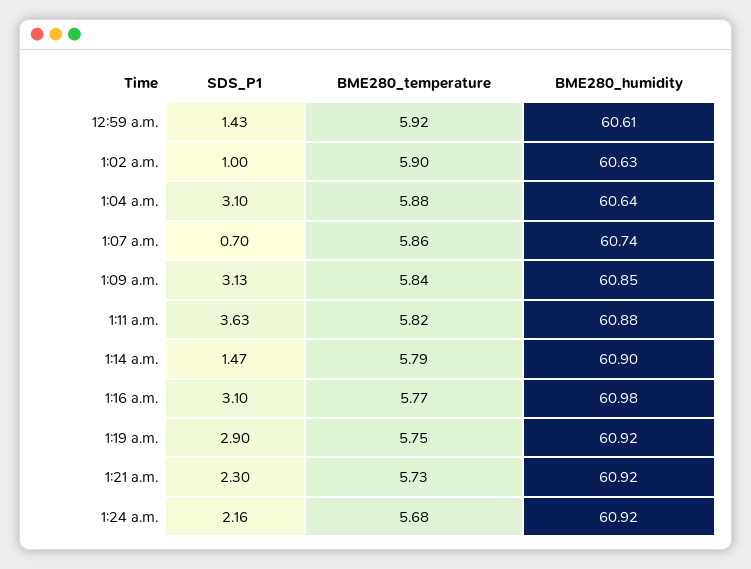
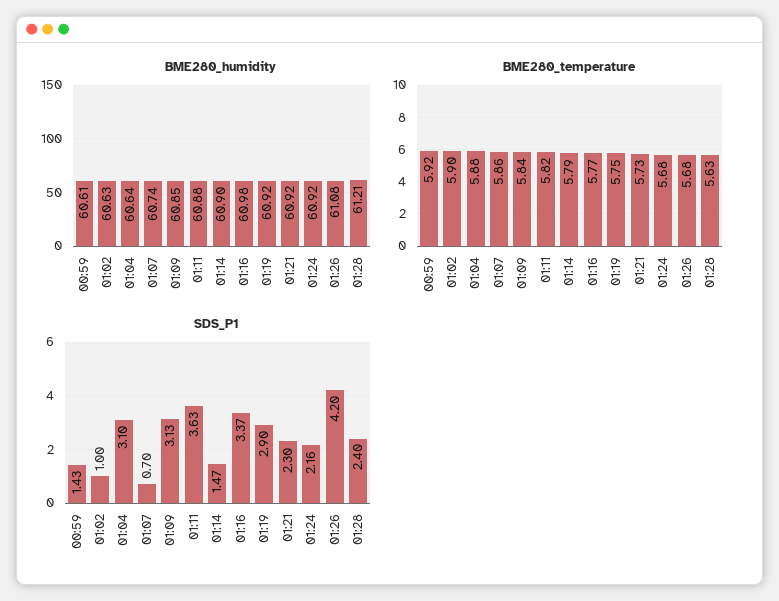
SDS_P1, 1:16 a.m.: 3.1 -> 3.37
BME280_humidity, 01:26: none -> 61.08
BME280_humidity, 01:28: none -> 61.21
BME280_temperature, 01:26: none -> 5.68
BME280_temperature, 01:28: none -> 5.63
SDS_P1, 01:26: none -> 4.2
SDS_P1, 01:28: none -> 2.4

